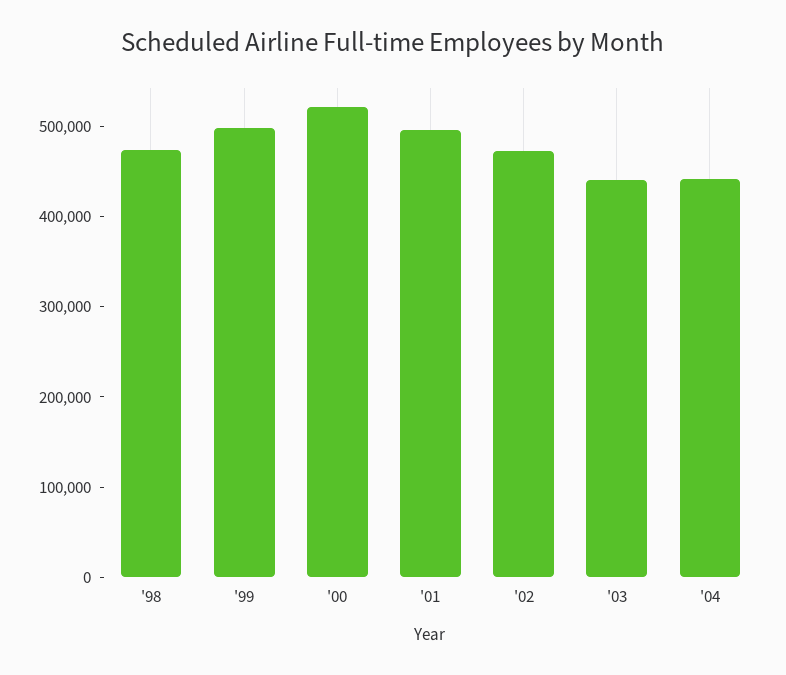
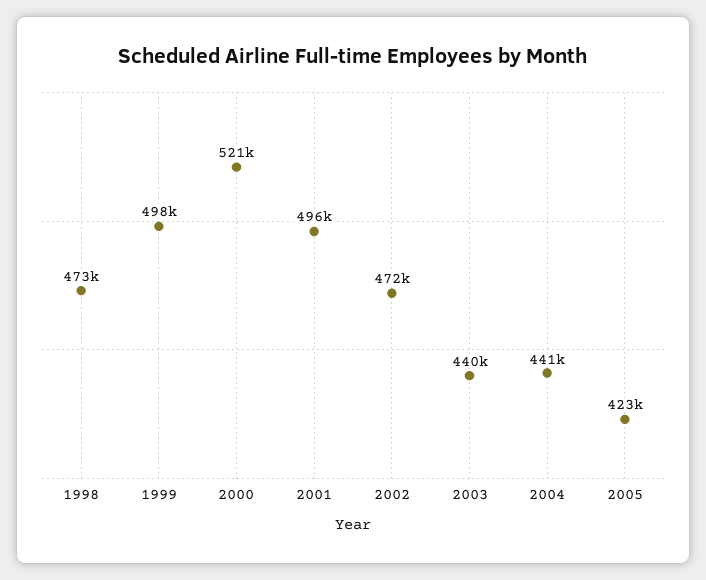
2005: none -> 423000

